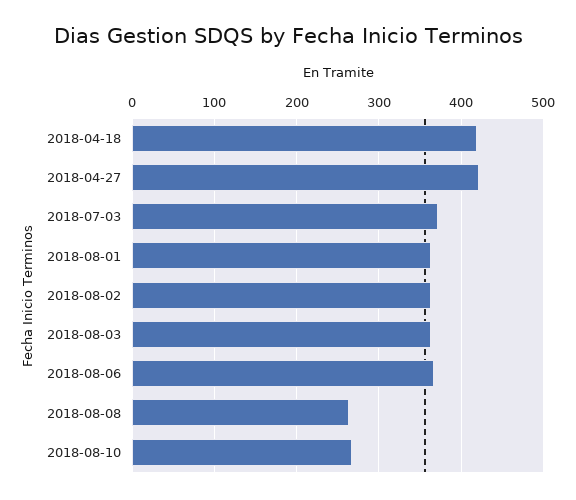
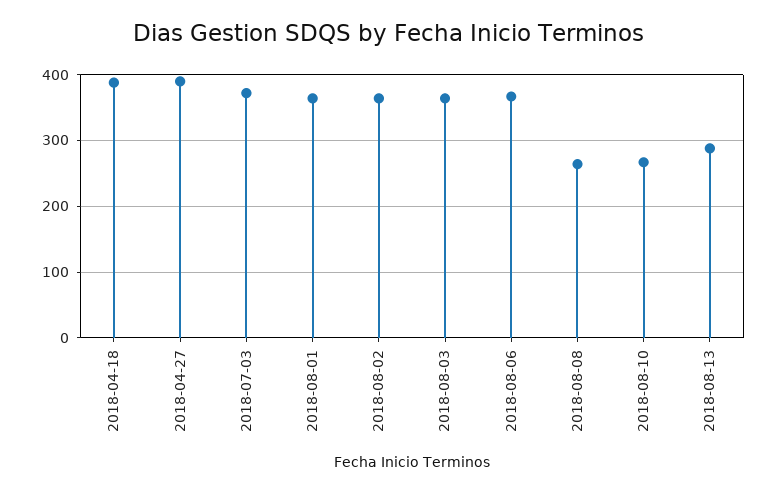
2018-04-18: 420 -> 390
2018-04-27: 420 -> 390
2018-08-13: none -> 290

